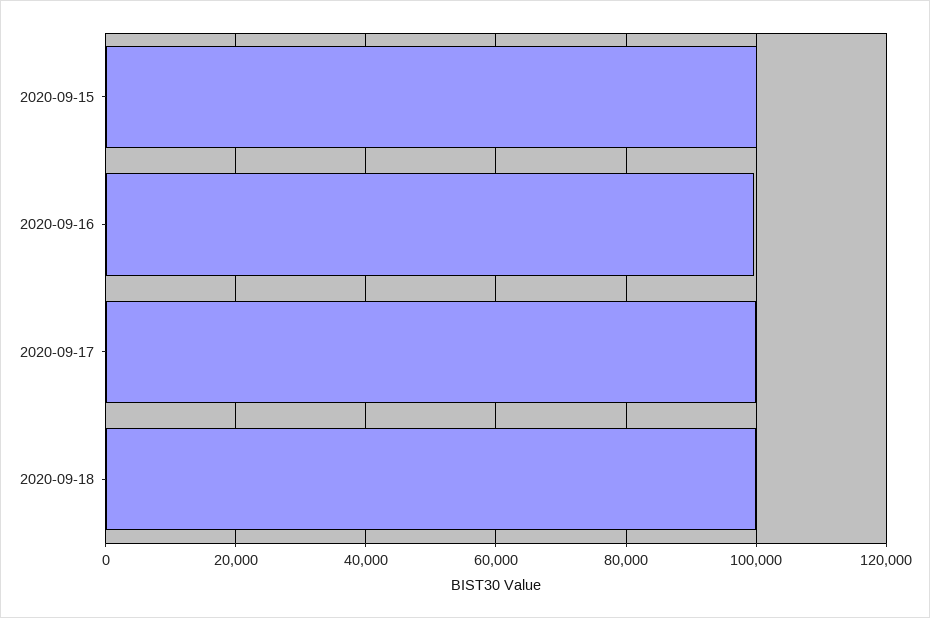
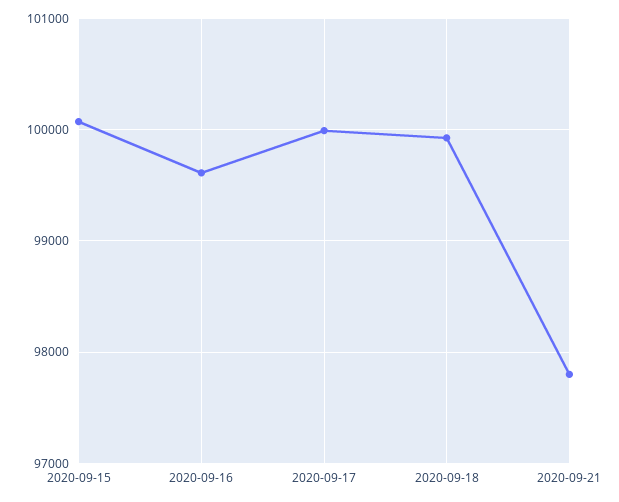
2020-09-21: none -> 97800

